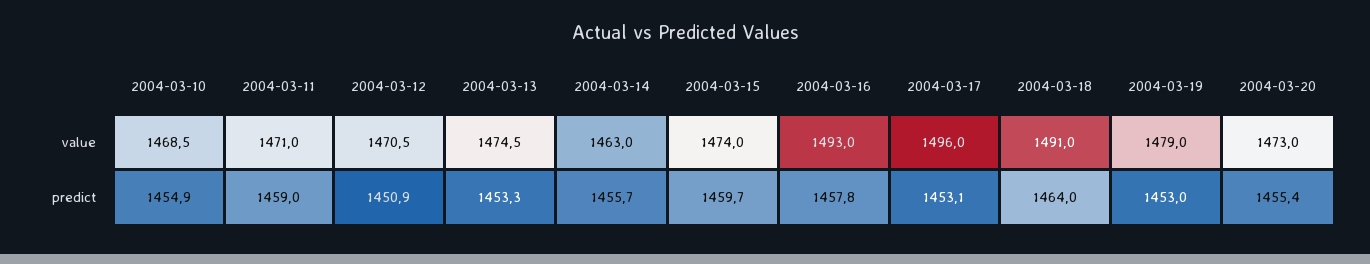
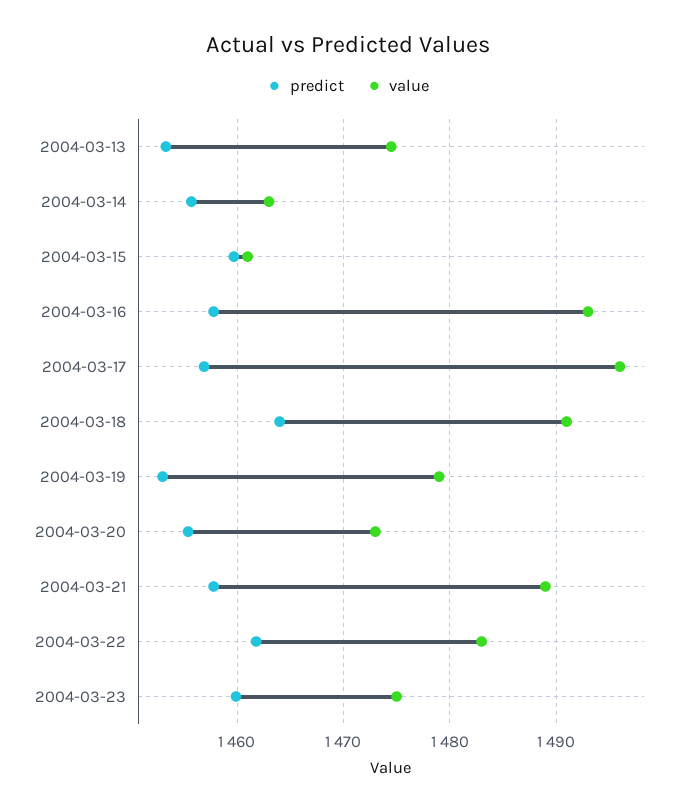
value, 2004-03-10: 1468.5 -> none
value, 2004-03-11: 1471 -> none
value, 2004-03-12: 1470.5 -> none
value, 2004-03-15: 1474 -> 1461
predict, 2004-03-10: 1454.9 -> none
predict, 2004-03-11: 1459 -> none
predict, 2004-03-12: 1450.9 -> none
predict, 2004-03-17: 1453.1 -> 1457
predict, 2004-03-21: none -> 1458
value, 2004-03-21: none -> 1489
predict, 2004-03-22: none -> 1462
value, 2004-03-22: none -> 1483
predict, 2004-03-23: none -> 1460
value, 2004-03-23: none -> 1475

